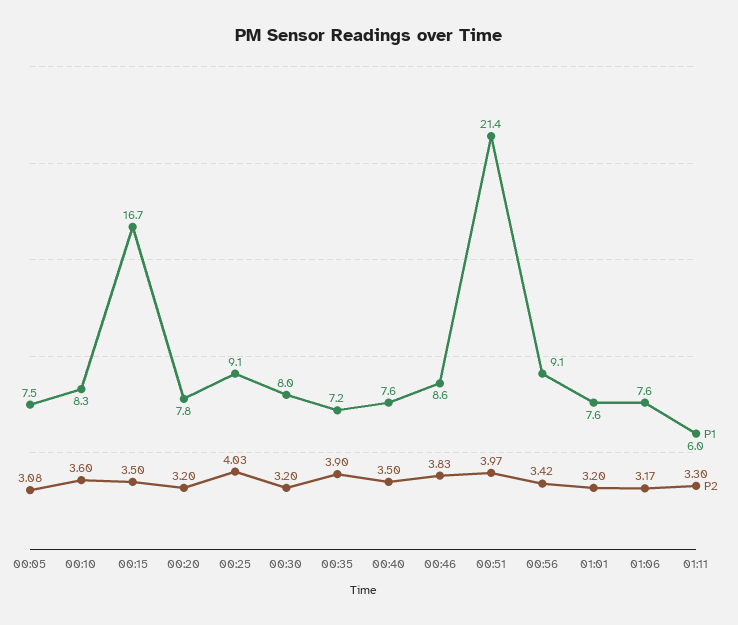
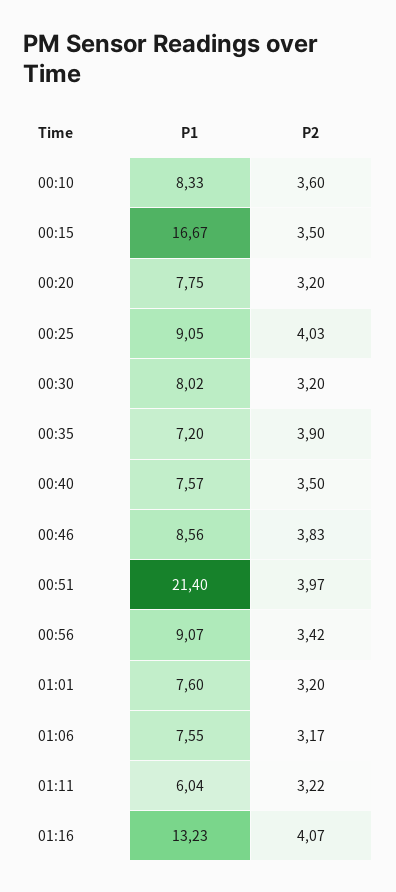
P1, 00:05: 7.5 -> none
P2, 00:05: 3.08 -> none
P2, 01:11: 3.3 -> 3.22
P1, 01:16: none -> 13.23
P2, 01:16: none -> 4.07

